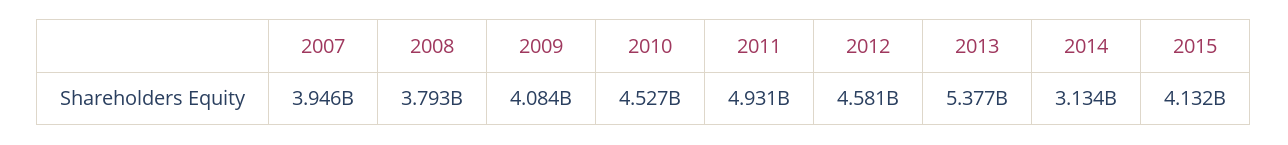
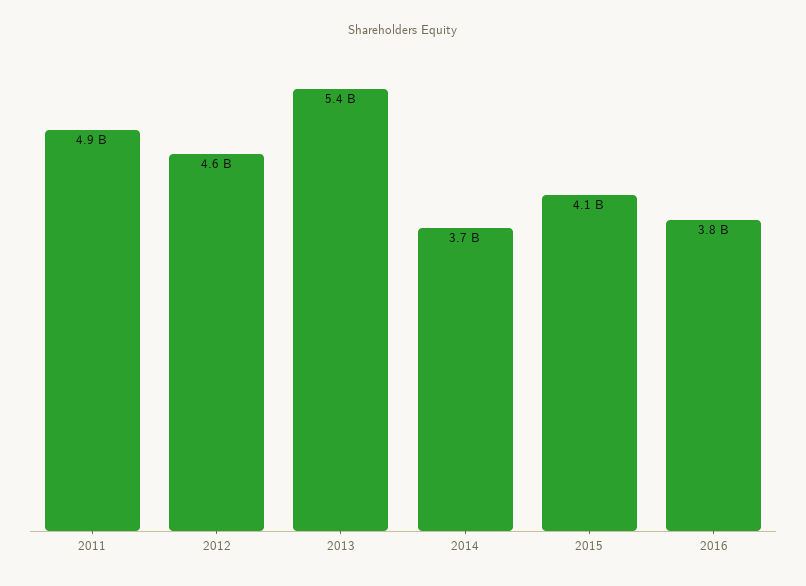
2007: 3946000000 -> none
2008: 3793000000 -> none
2009: 4084000000 -> none
2010: 4527000000 -> none
2014: 3134000000 -> 3700000000
2016: none -> 3800000000

